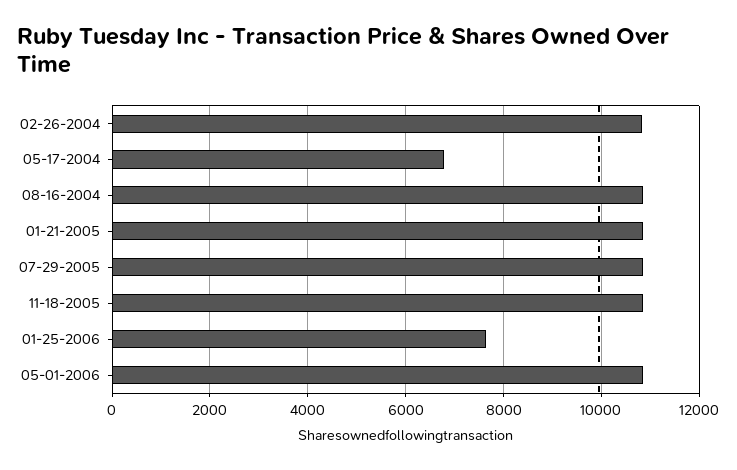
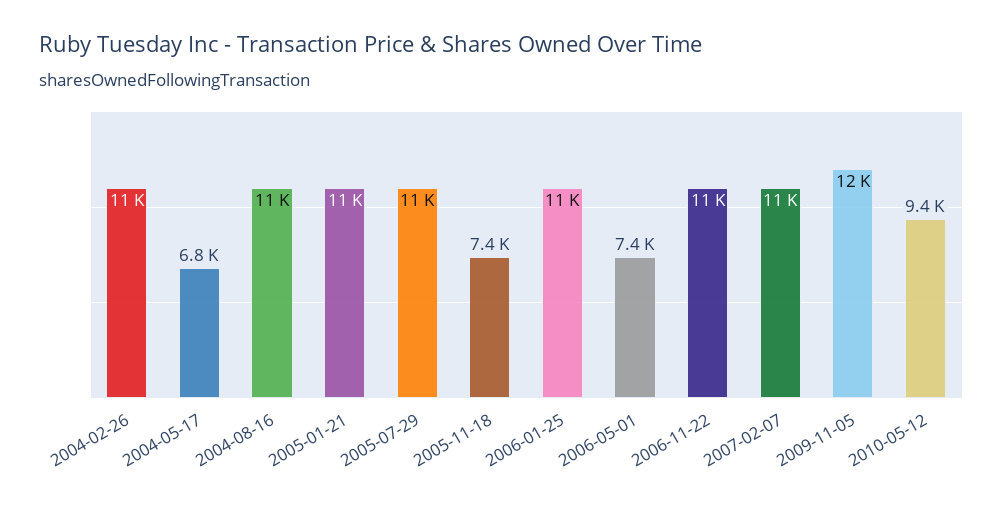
11-18-2005: 10800 -> 7400
01-25-2006: 7600 -> 11000
05-01-2006: 10800 -> 7400
2006-11-22: none -> 11000
2007-02-07: none -> 11000
2009-11-05: none -> 12000
2010-05-12: none -> 9400

